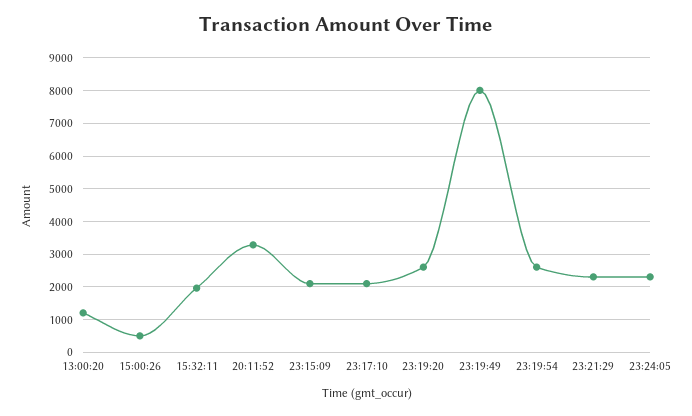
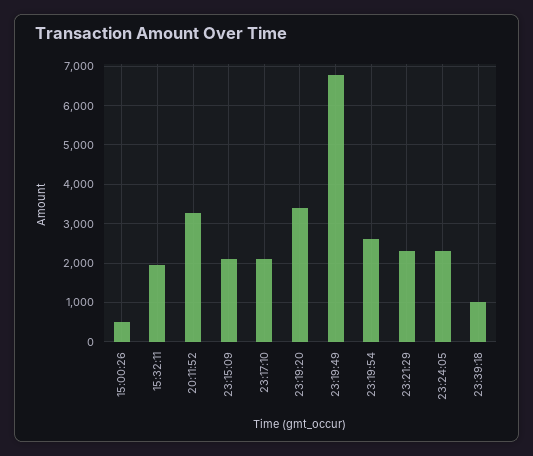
13:00:20: 1200 -> none
23:19:20: 2600 -> 3400
23:19:49: 8000 -> 6800
23:39:18: none -> 1000

